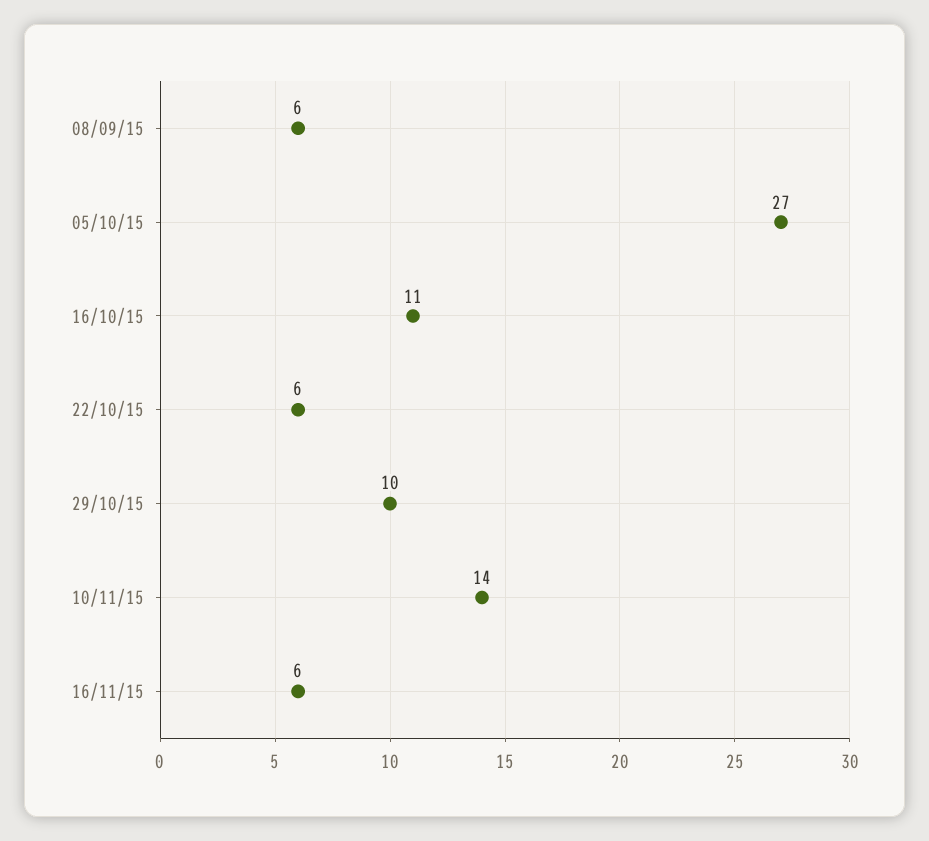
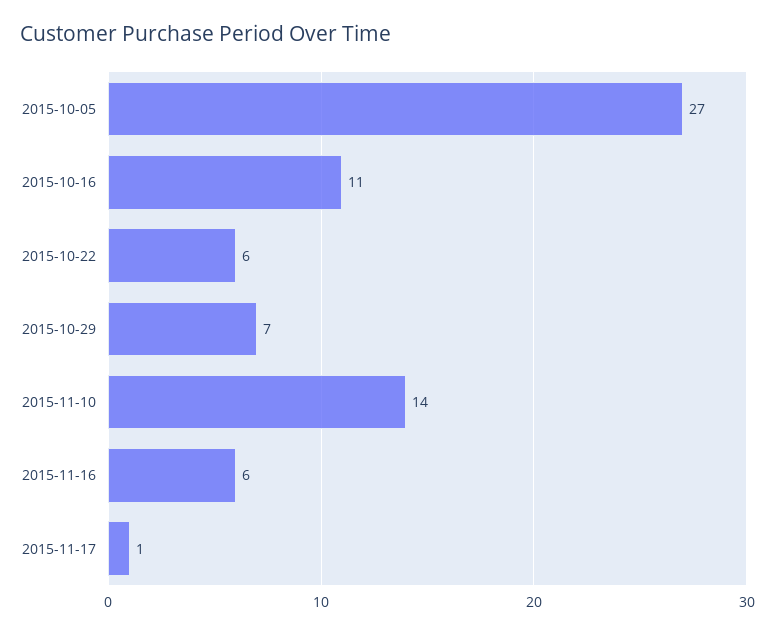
08/09/15: 6 -> none
29/10/15: 10 -> 7
2015-11-17: none -> 1

